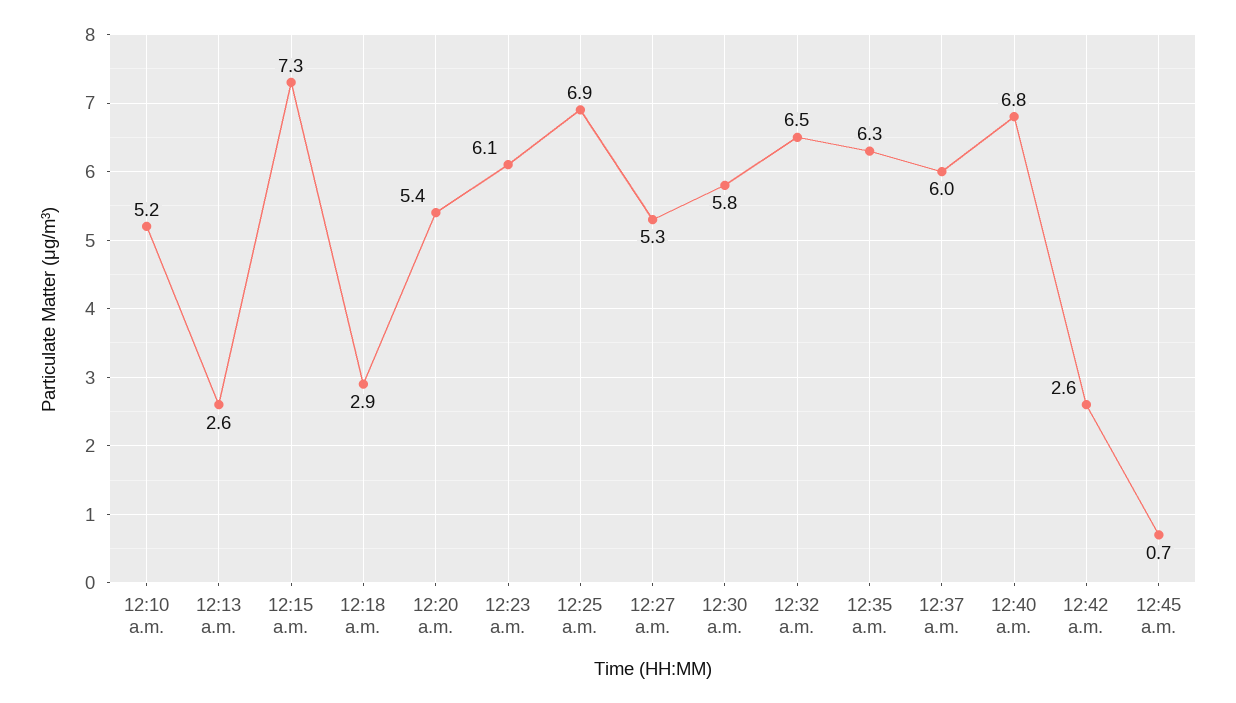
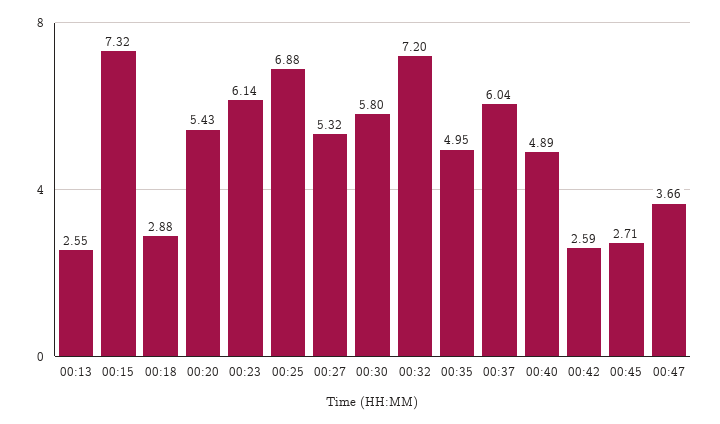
12:10 a.m.: 5.2 -> none
12:32 a.m.: 6.5 -> 7.2
12:35 a.m.: 6.3 -> 4.95
12:40 a.m.: 6.8 -> 4.89
12:45 a.m.: 0.7 -> 2.71
00:47: none -> 3.66

